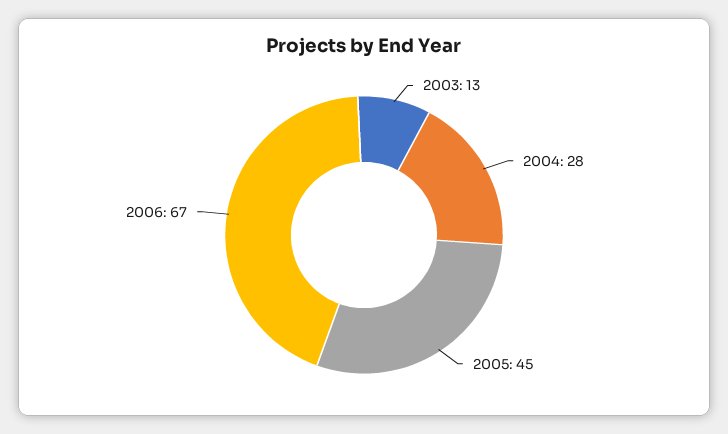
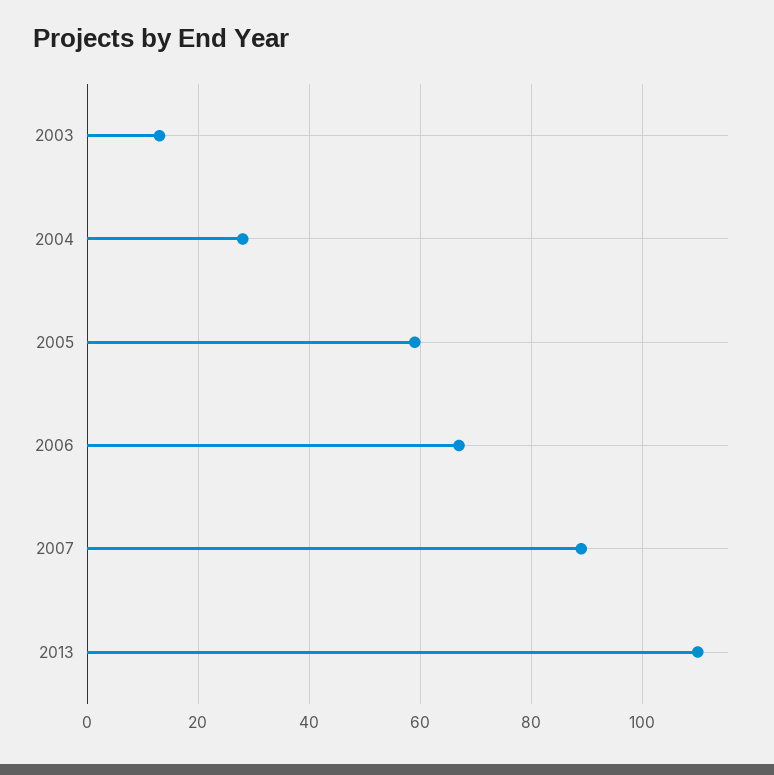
2005: 45 -> 60
2007: none -> 90
2013: none -> 110

